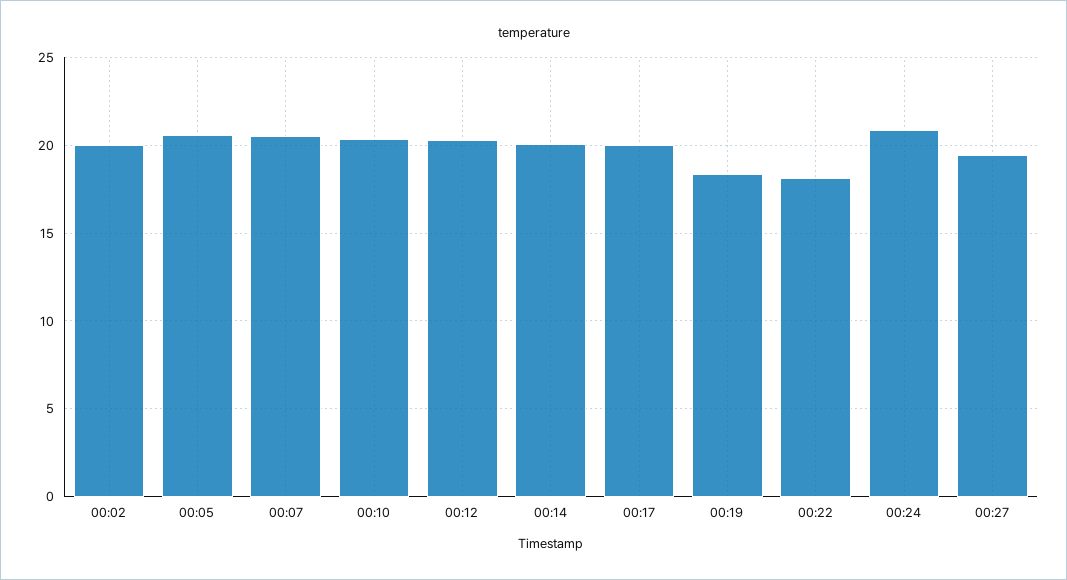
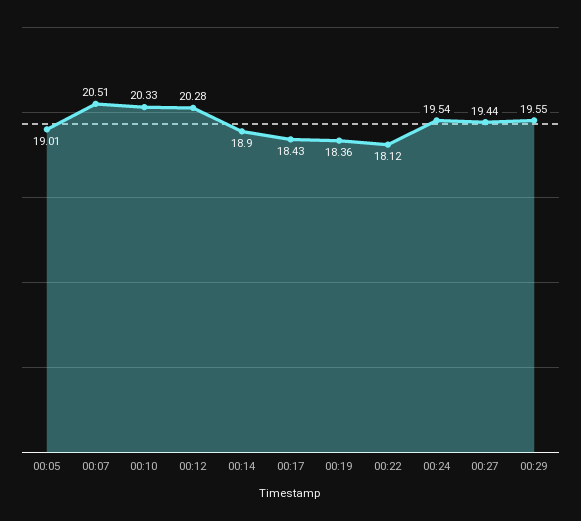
00:02: 20 -> none
00:05: 20.5 -> 19.01
00:14: 20 -> 18.9
00:17: 20 -> 18.43
00:24: 21 -> 19.54
00:29: none -> 19.55

